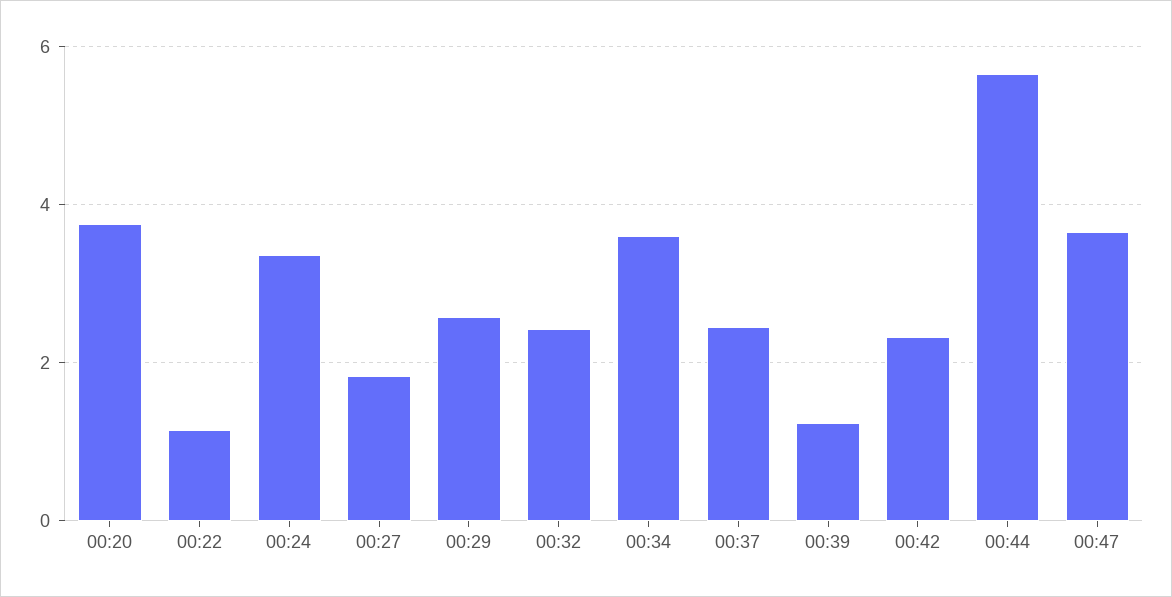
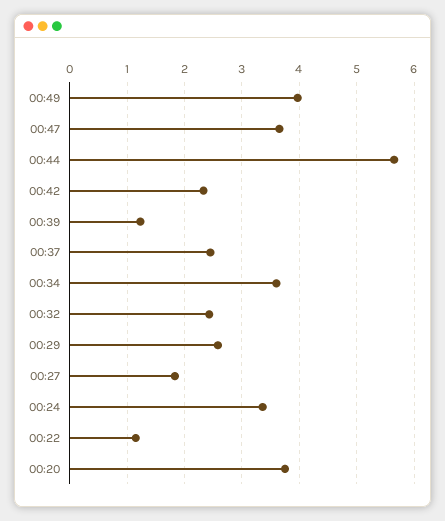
00:49: none -> 4

